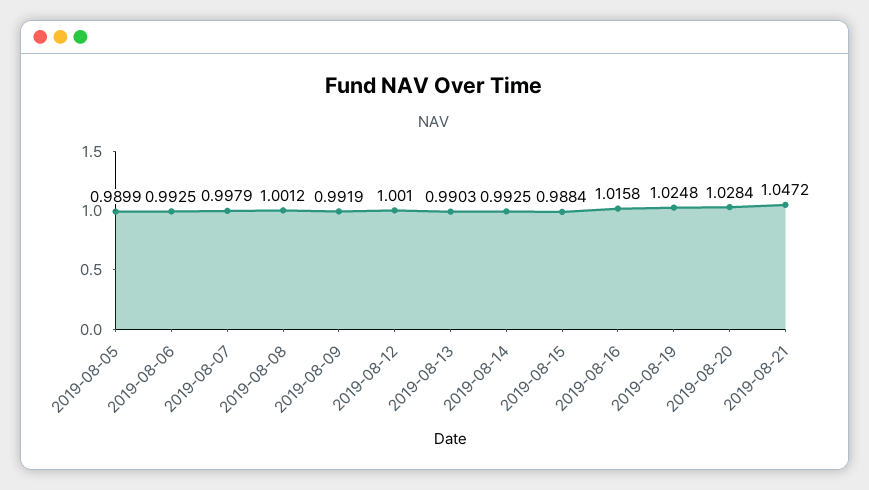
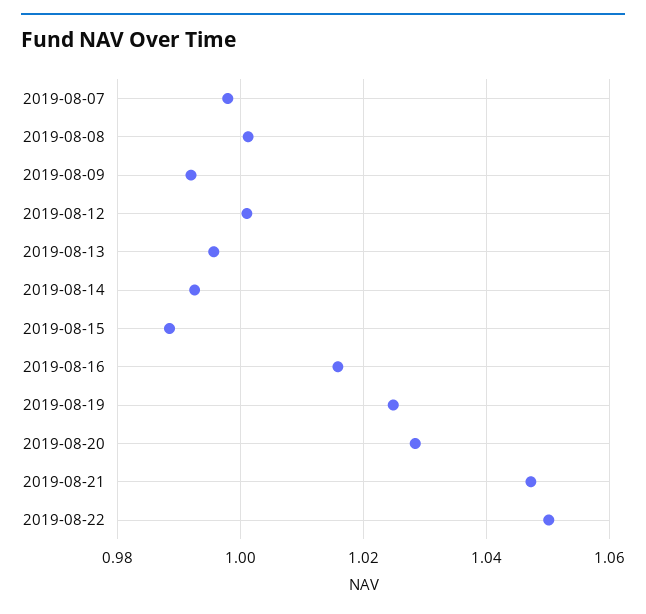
2019-08-05: 0.9899 -> none
2019-08-06: 0.9925 -> none
2019-08-13: 0.9903 -> 0.996
2019-08-22: none -> 1.05

